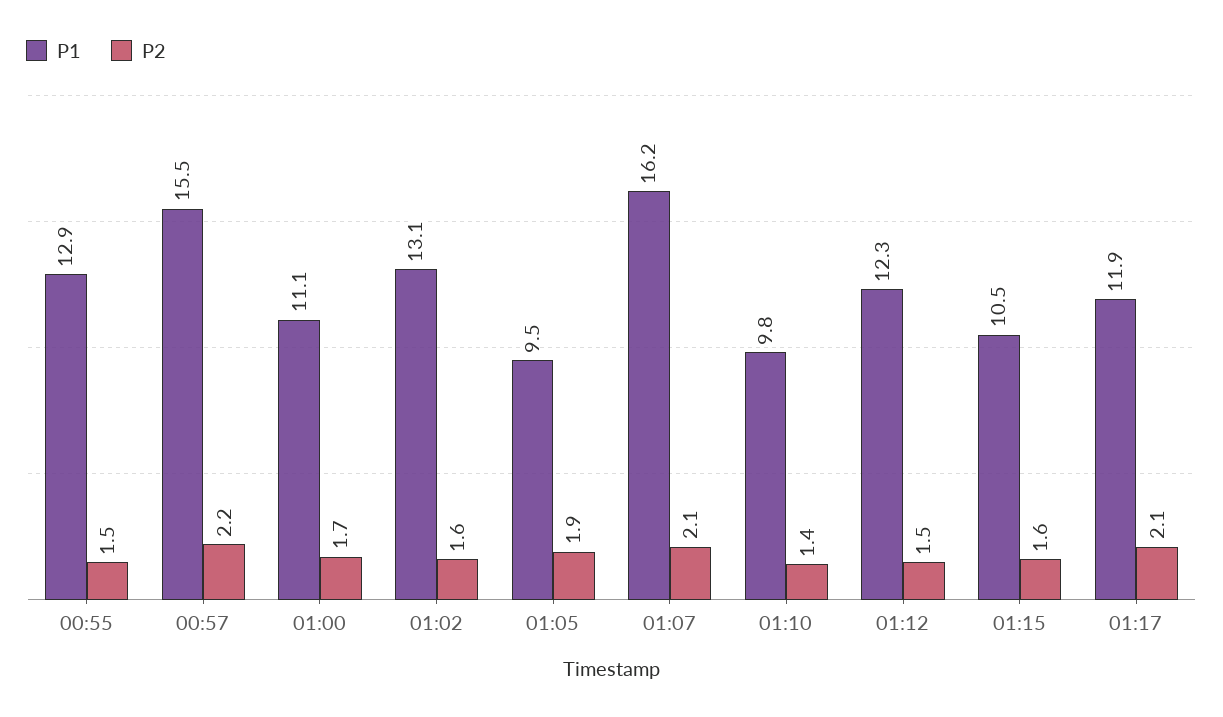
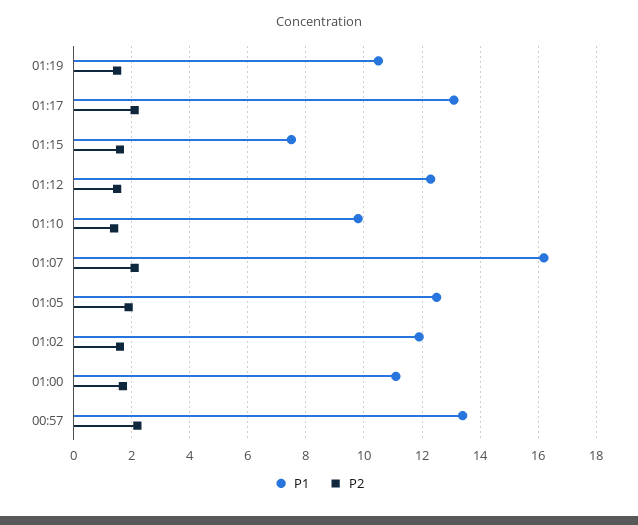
P1, 00:55: 12.9 -> none
P2, 00:55: 1.5 -> none
P1, 00:57: 15.5 -> 13.5
P1, 01:02: 13.1 -> 12
P1, 01:05: 9.5 -> 12.5
P1, 01:15: 10.5 -> 7.5
P1, 01:17: 11.9 -> 13
P1, 01:19: none -> 10.5
P2, 01:19: none -> 1.5

